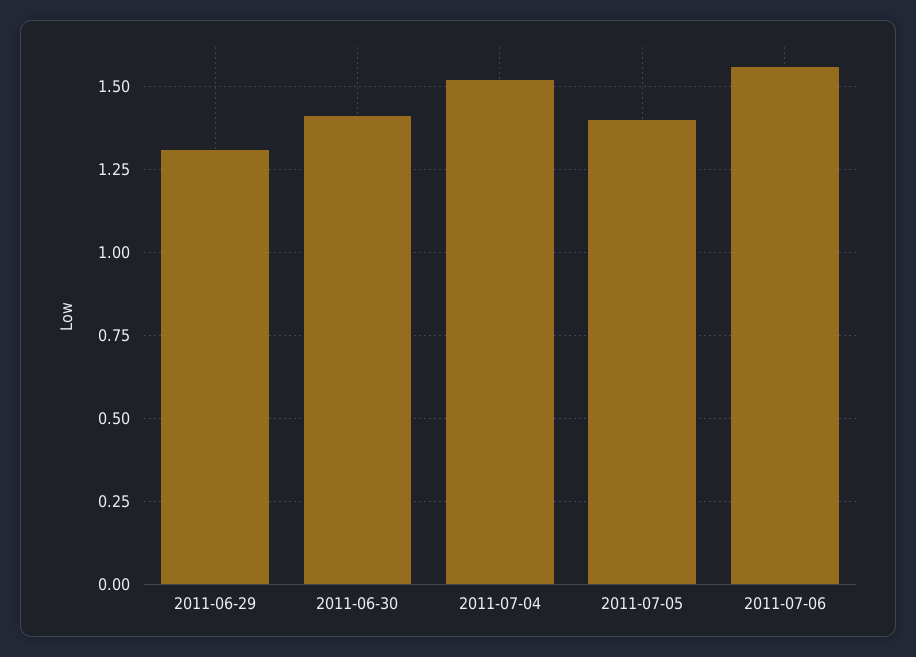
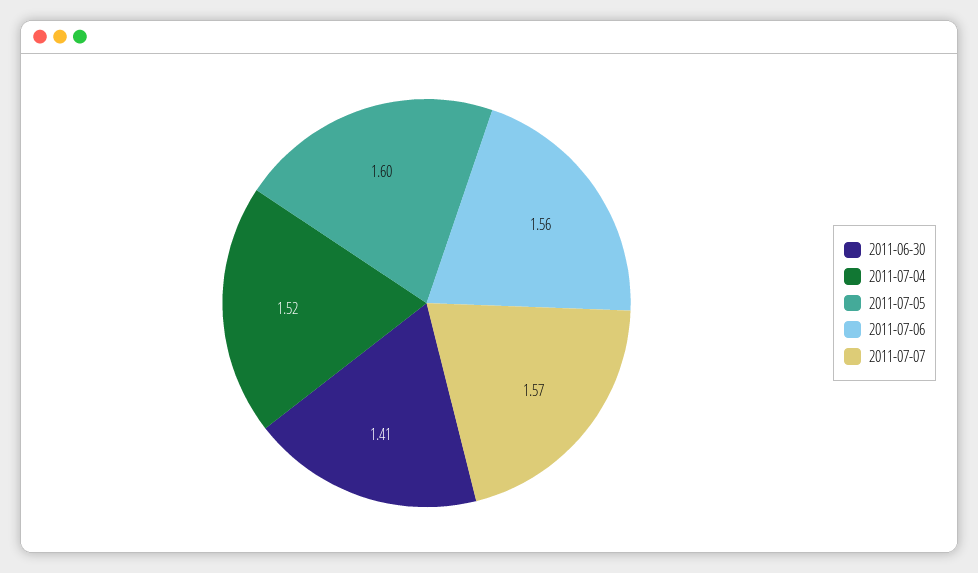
2011-06-29: 1.3 -> none
2011-07-05: 1.4 -> 1.6
2011-07-07: none -> 1.57

